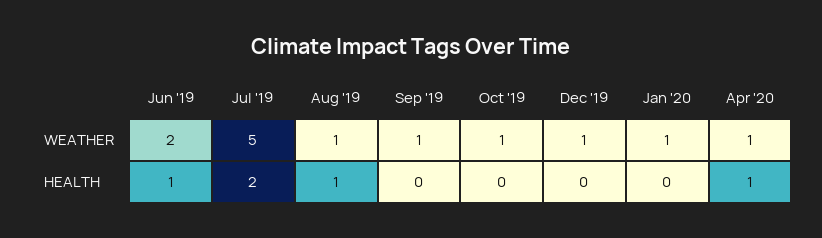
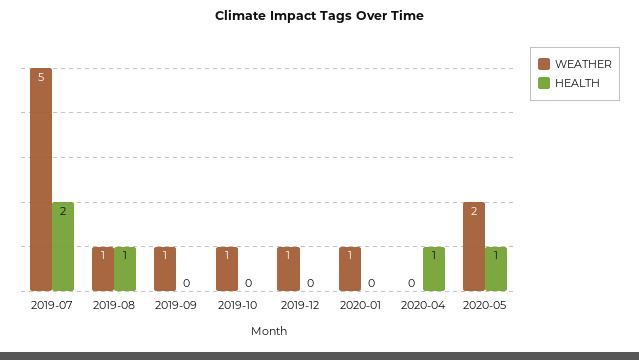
WEATHER, Jun '19: 2 -> none
WEATHER, Apr '20: 1 -> 0
HEALTH, Jun '19: 1 -> none
WEATHER, 2020-05: none -> 2
HEALTH, 2020-05: none -> 1

